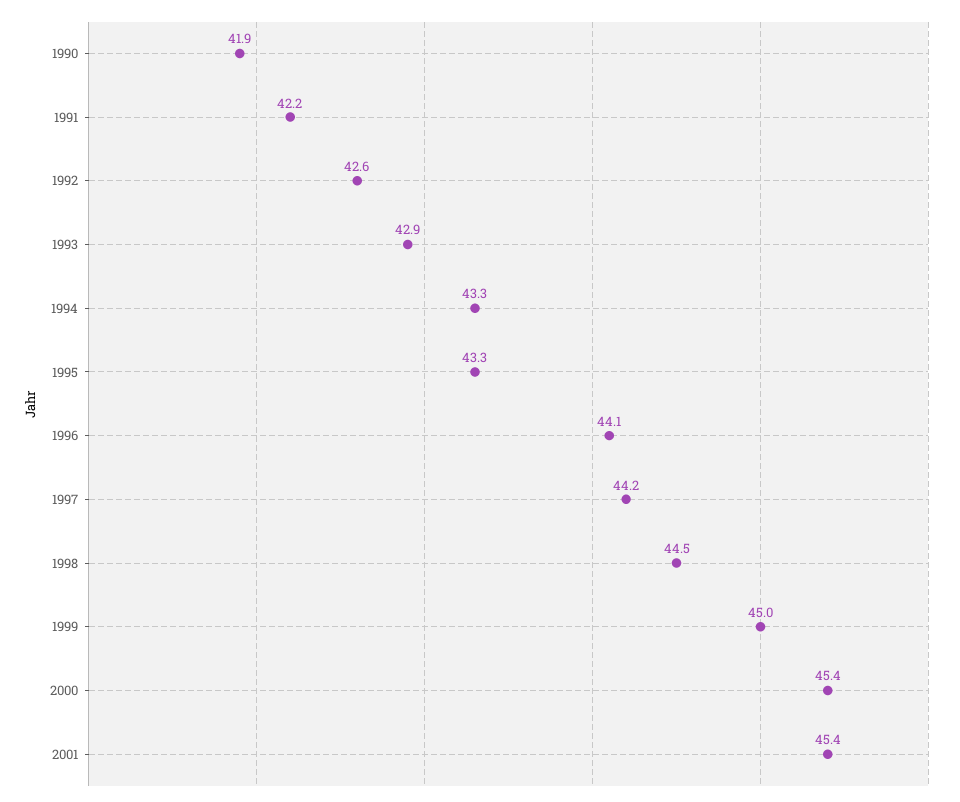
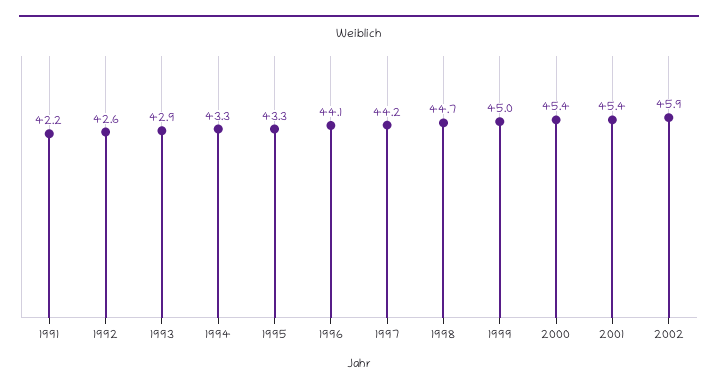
1990: 41.9 -> none
1998: 44.5 -> 44.7
2002: none -> 45.9

